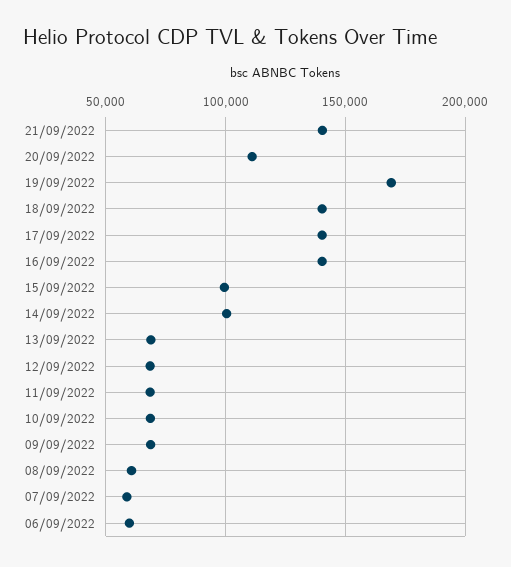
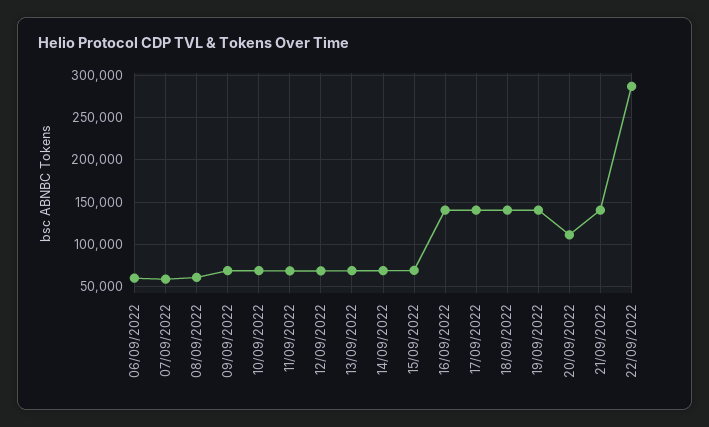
19/09/2022: 170000 -> 140000
15/09/2022: 100000 -> 70000
14/09/2022: 100000 -> 70000
22/09/2022: none -> 290000

